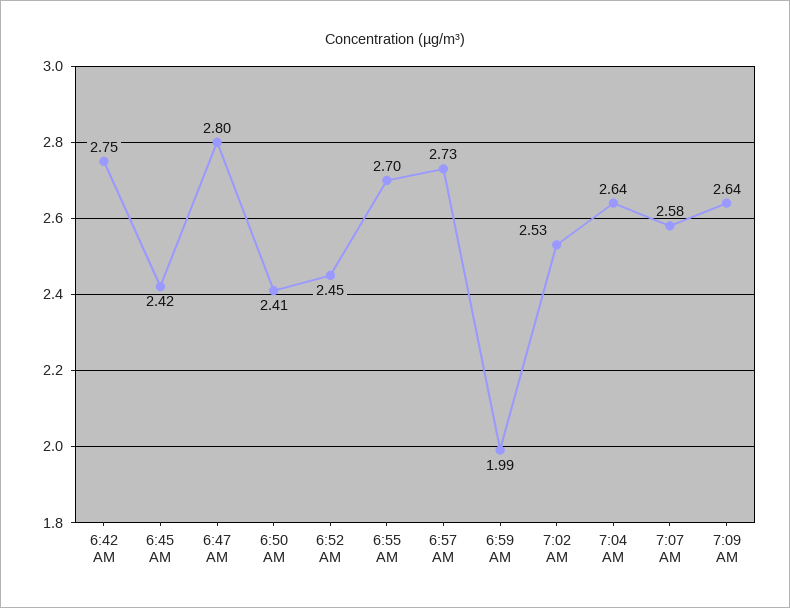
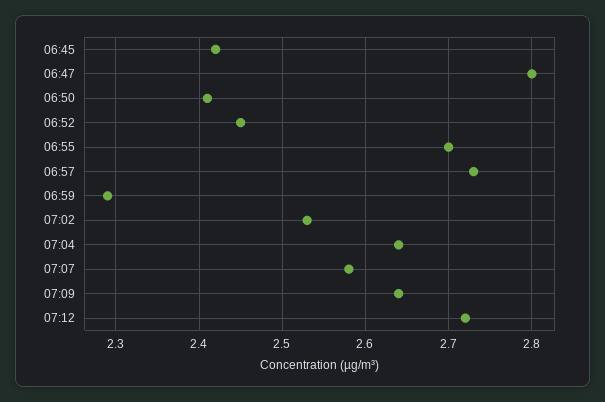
6:42 AM: 2.75 -> none
6:59 AM: 1.99 -> 2.29
07:12: none -> 2.72

